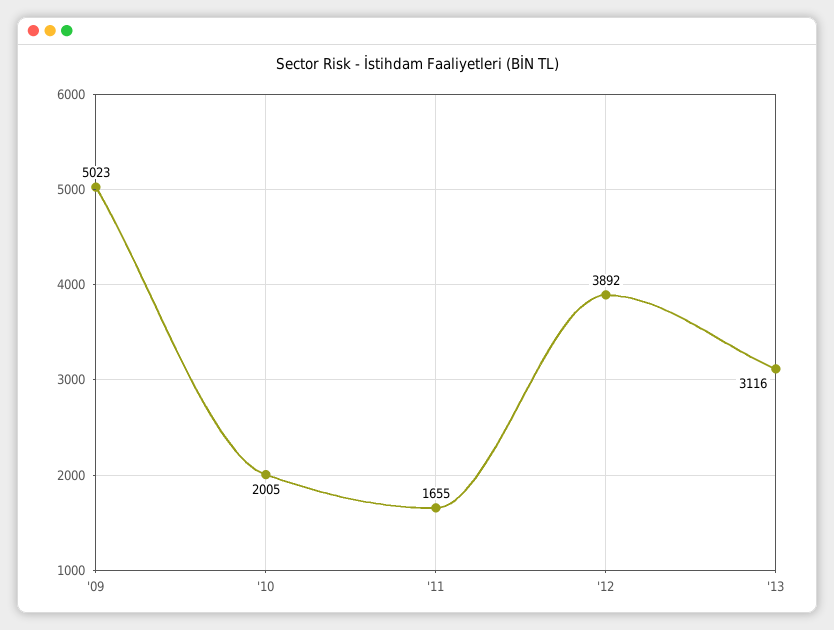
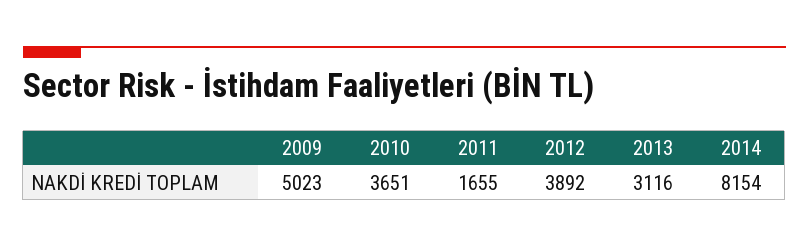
'10: 2005 -> 3651
2014: none -> 8154

